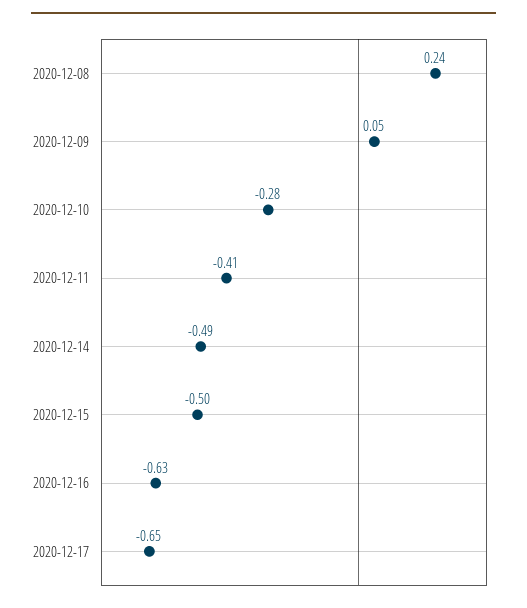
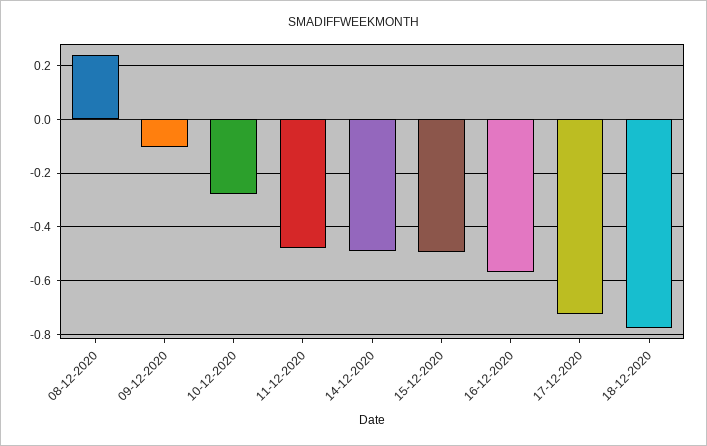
2020-12-09: 0.05 -> -0.1
2020-12-11: -0.41 -> -0.475
2020-12-16: -0.63 -> -0.575
2020-12-17: -0.65 -> -0.725
18-12-2020: none -> -0.775

